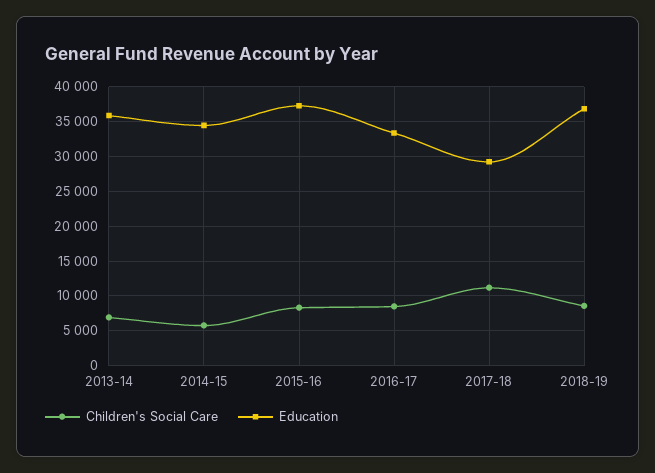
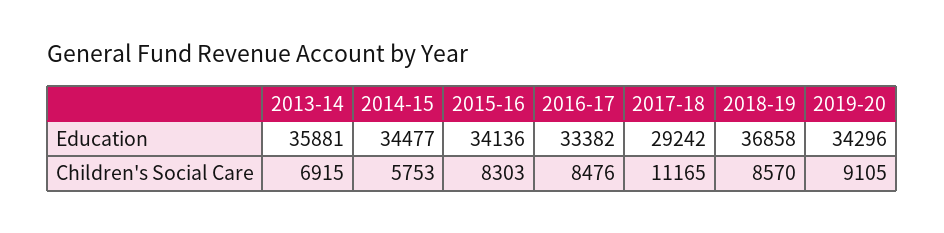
Education, 2015-16: 37000 -> 34136
Education, 2019-20: none -> 34296
Children's Social Care, 2019-20: none -> 9105

